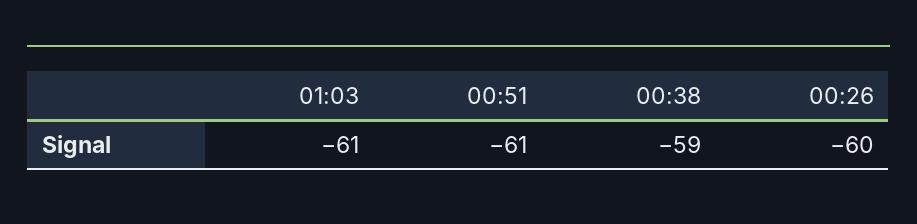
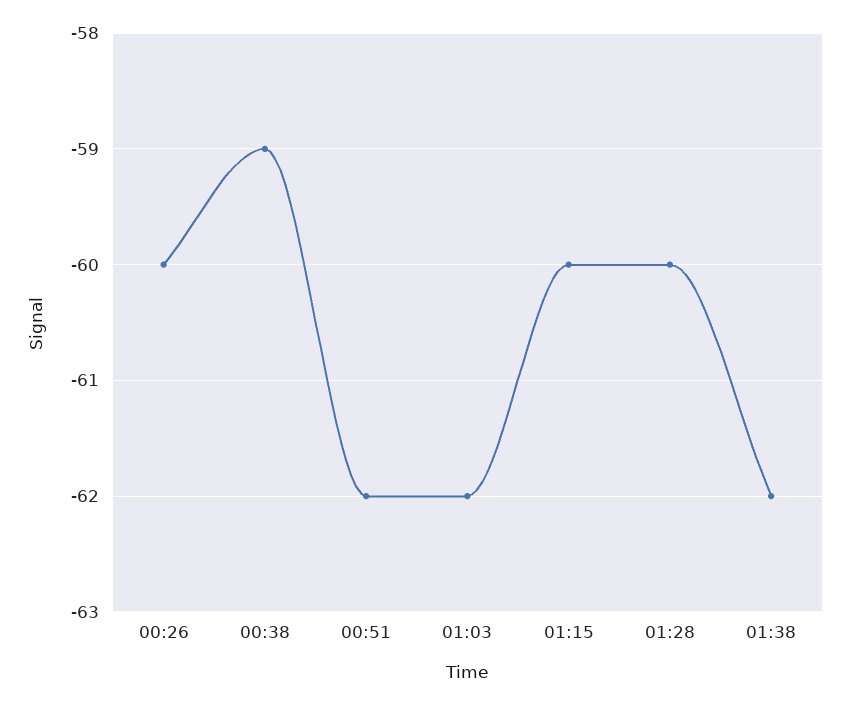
01:03: -61 -> -62
00:51: -61 -> -62
01:15: none -> -60
01:28: none -> -60
01:38: none -> -62

